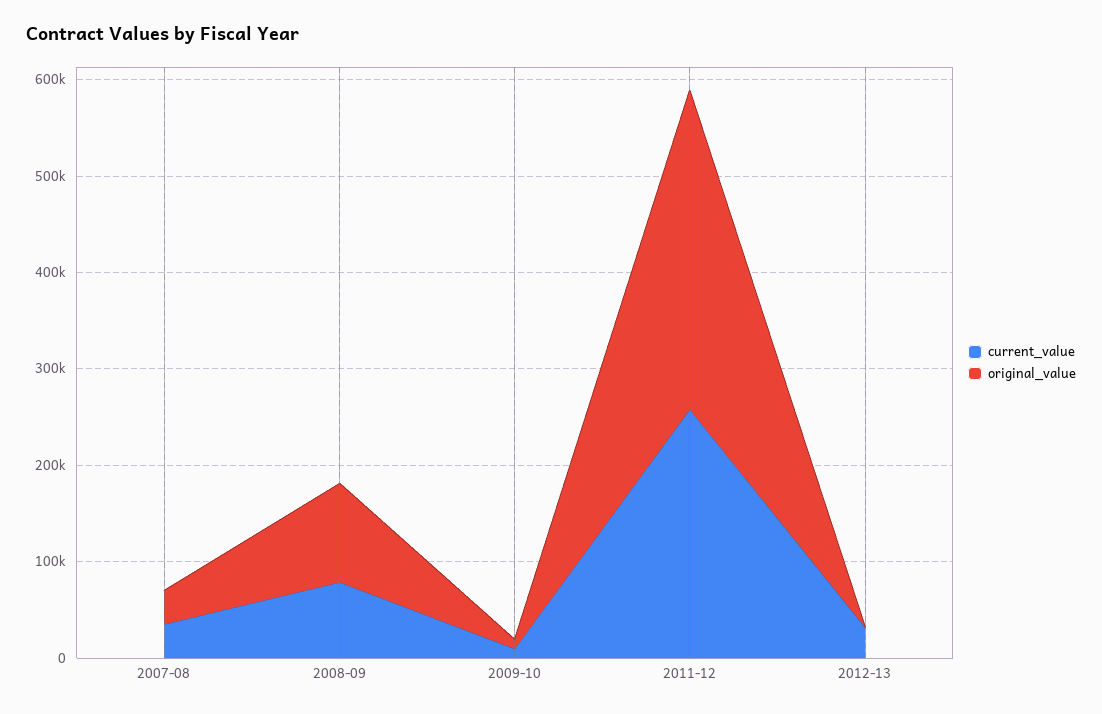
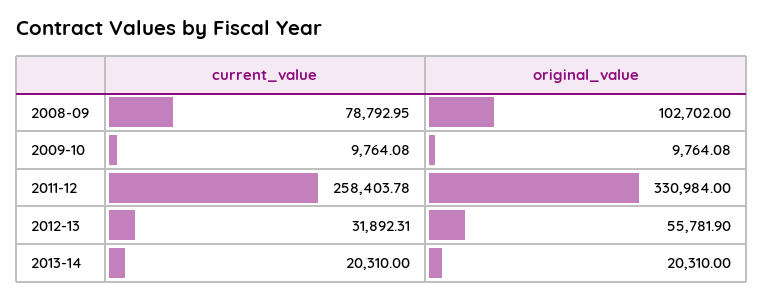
current_value, 2007-08: 40000 -> none
original_value, 2007-08: 40000 -> none
original_value, 2012-13: 0 -> 55781.9
current_value, 2013-14: none -> 20310
original_value, 2013-14: none -> 20310

